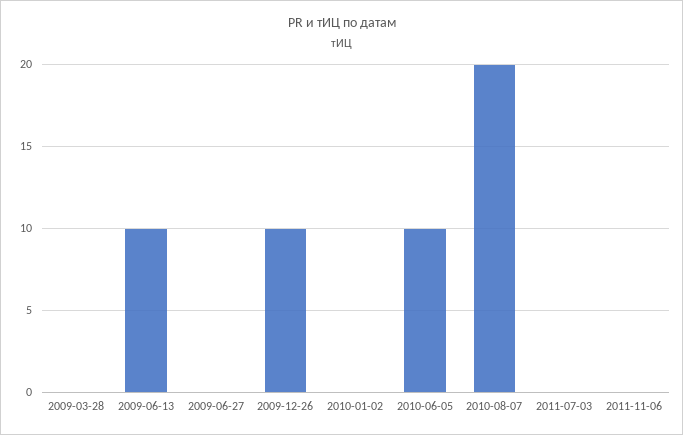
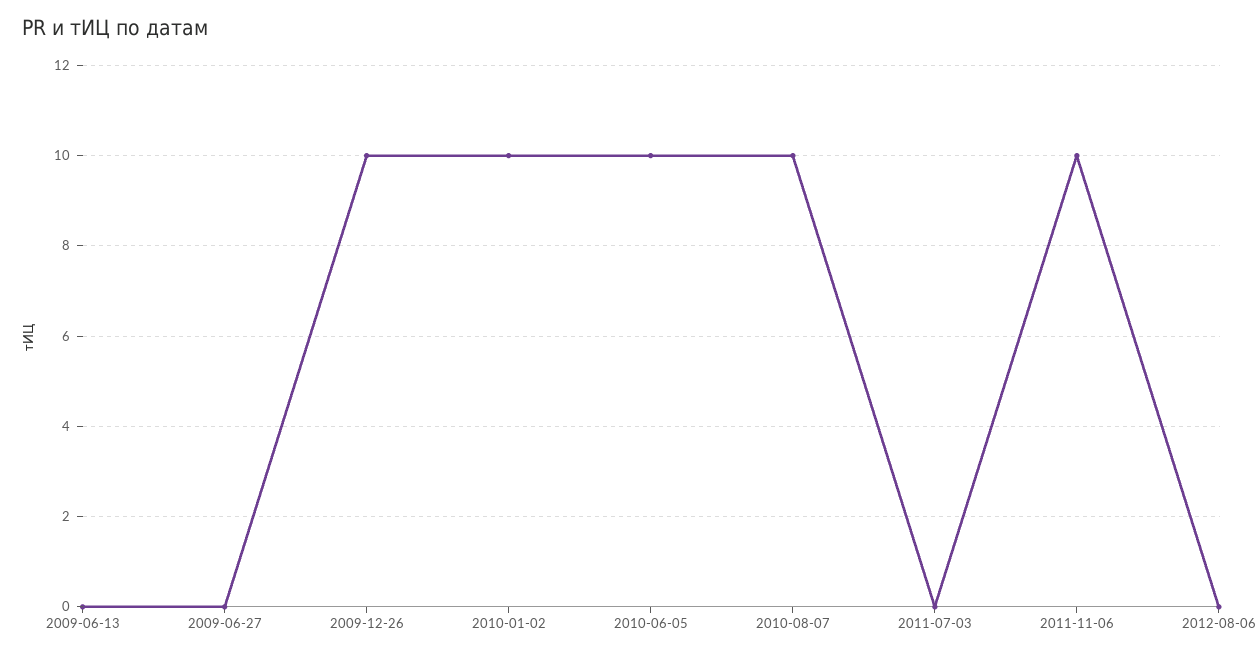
2009-03-28: 0 -> none
2009-06-13: 10 -> 0
2010-01-02: 0 -> 10
2010-08-07: 20 -> 10
2011-11-06: 0 -> 10
2012-08-06: none -> 0

